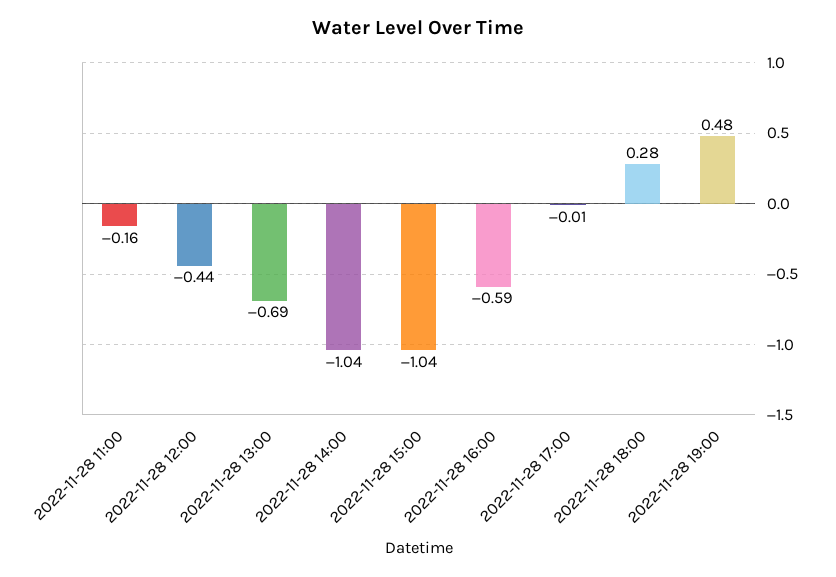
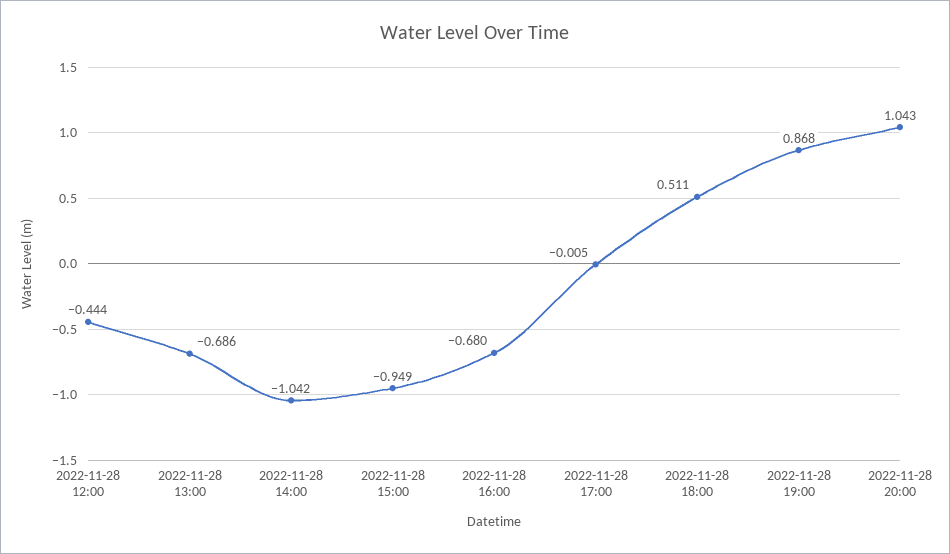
2022-11-28 11:00: -0.16 -> none
2022-11-28 15:00: -1.04 -> -0.949
2022-11-28 16:00: -0.59 -> -0.68
2022-11-28 18:00: 0.28 -> 0.511
2022-11-28 19:00: 0.48 -> 0.868
2022-11-28 20:00: none -> 1.043

